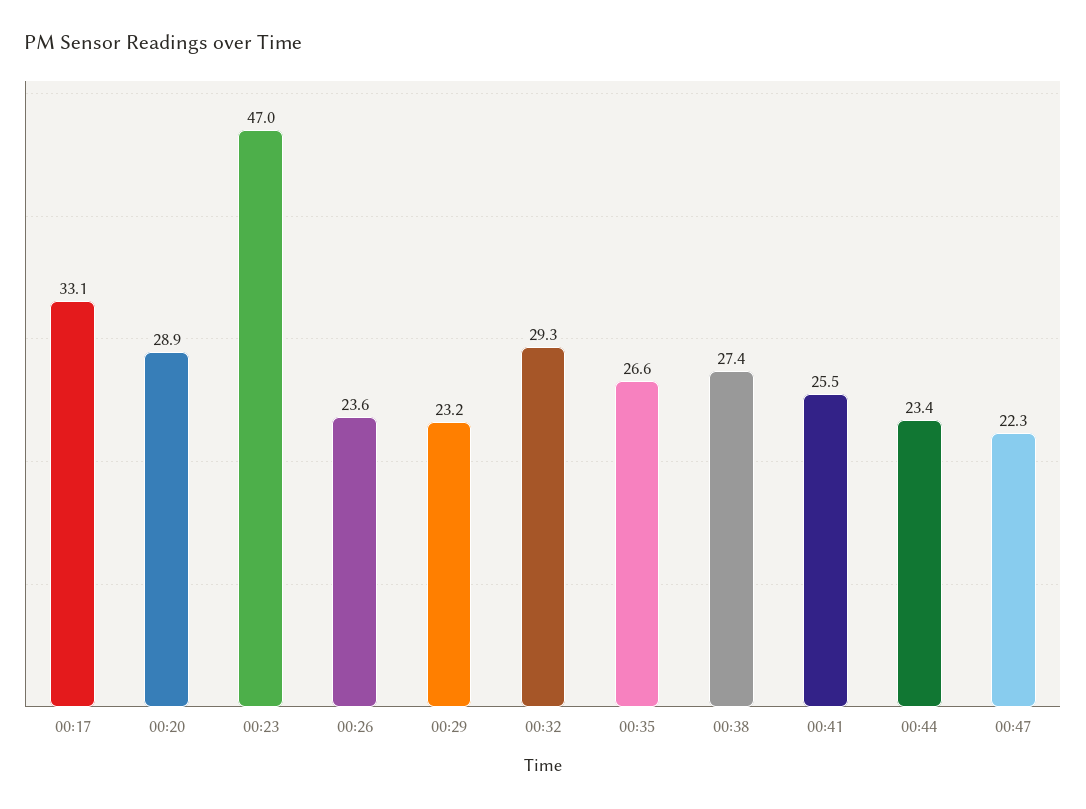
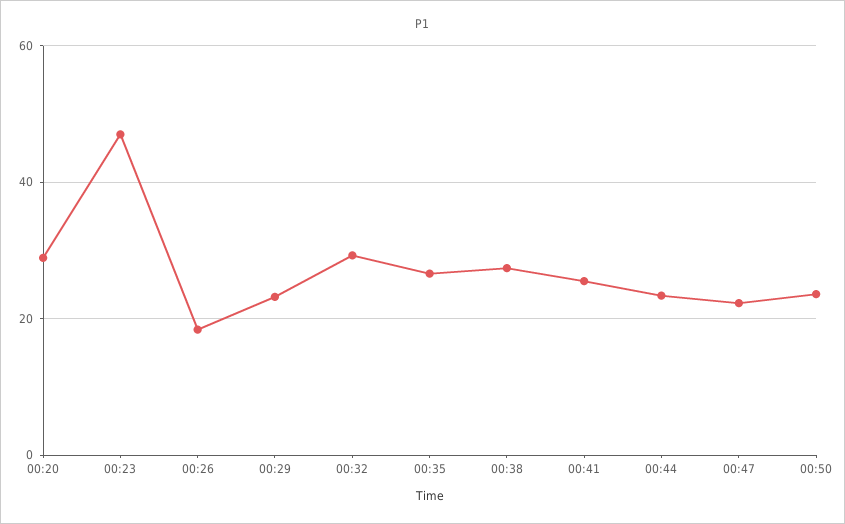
00:17: 33.1 -> none
00:26: 23.6 -> 18
00:50: none -> 24

